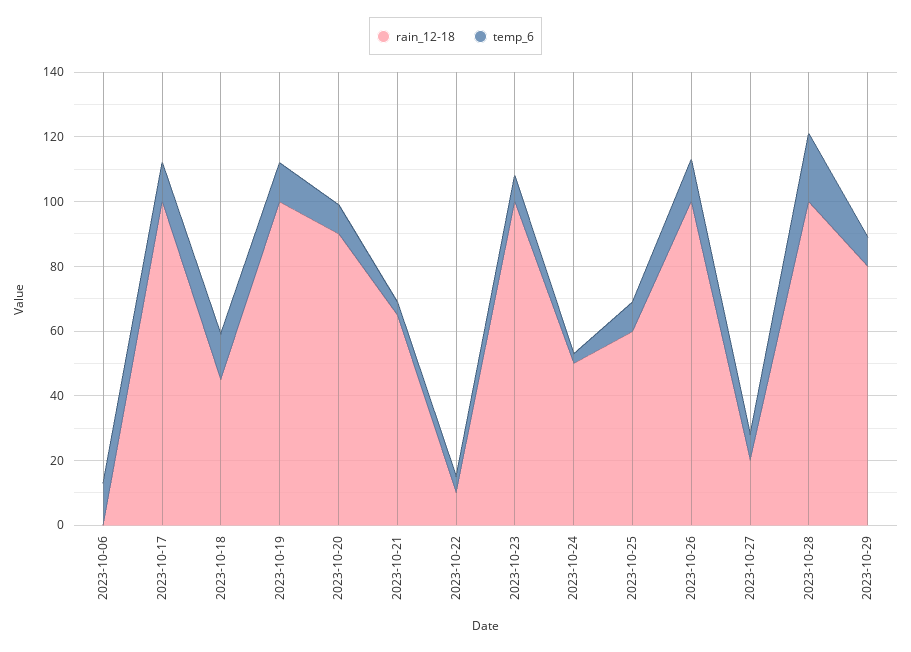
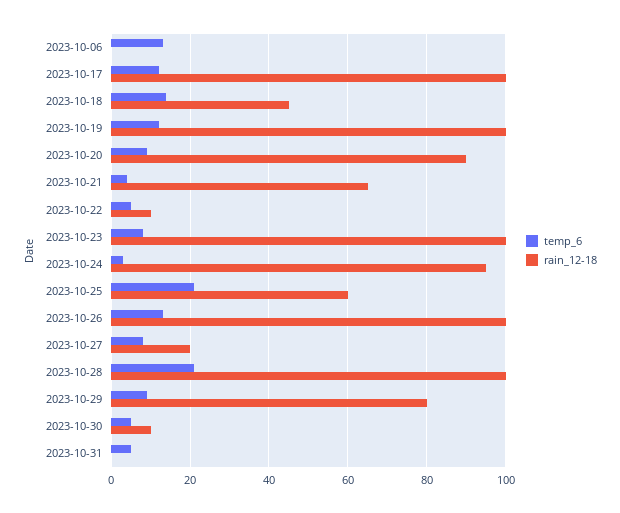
rain_12-18, 2023-10-24: 50 -> 95
temp_6, 2023-10-25: 10 -> 20
temp_6, 2023-10-30: none -> 5
rain_12-18, 2023-10-30: none -> 10
temp_6, 2023-10-31: none -> 5
rain_12-18, 2023-10-31: none -> 0

